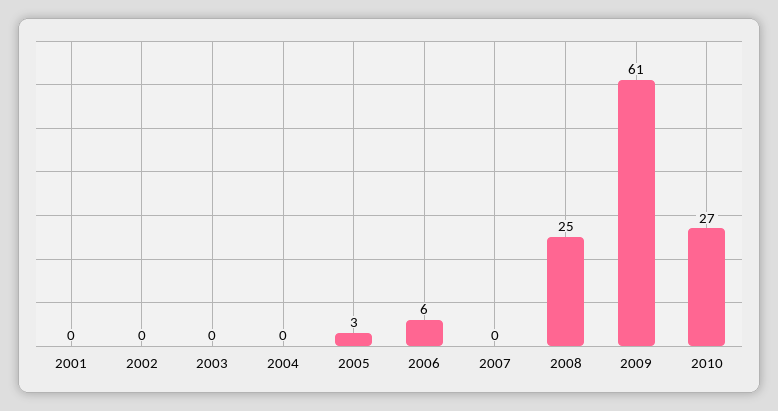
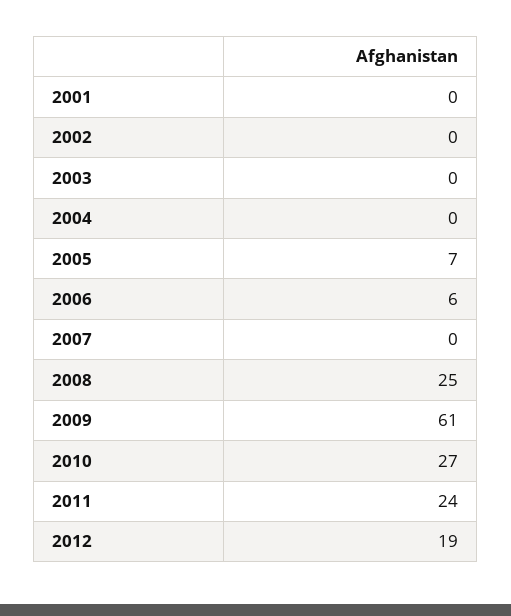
2005: 3 -> 7
2011: none -> 24
2012: none -> 19

